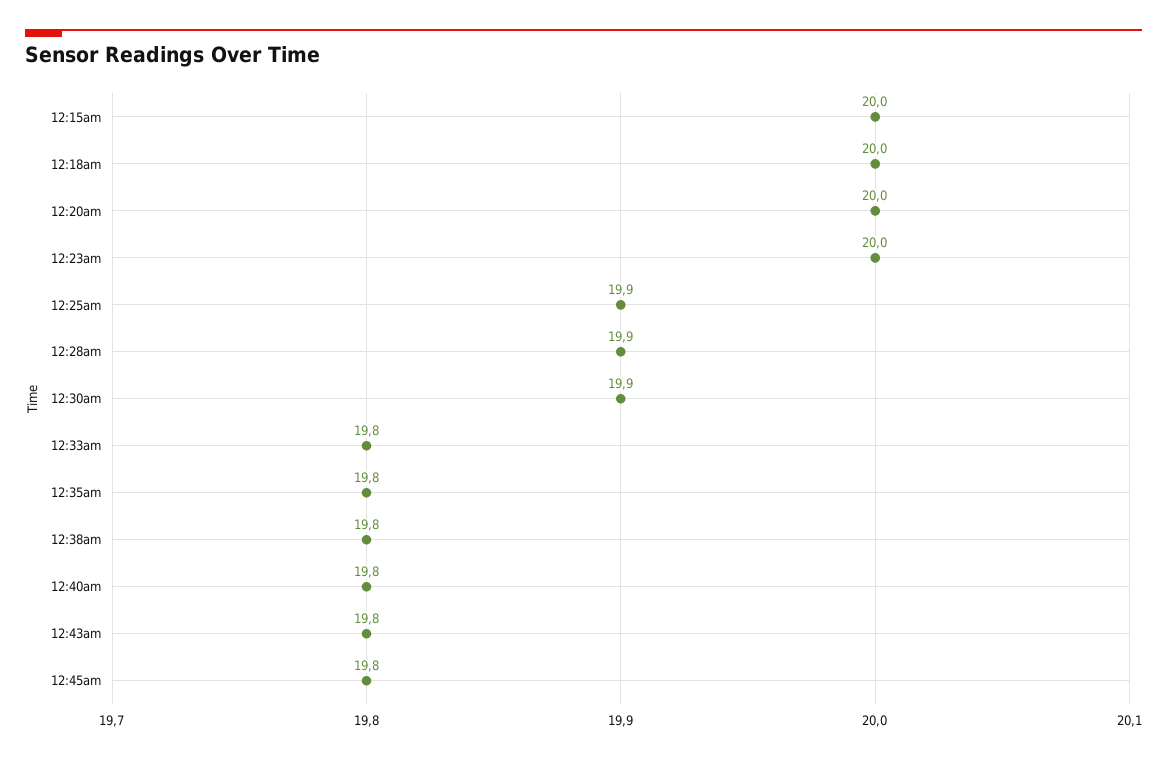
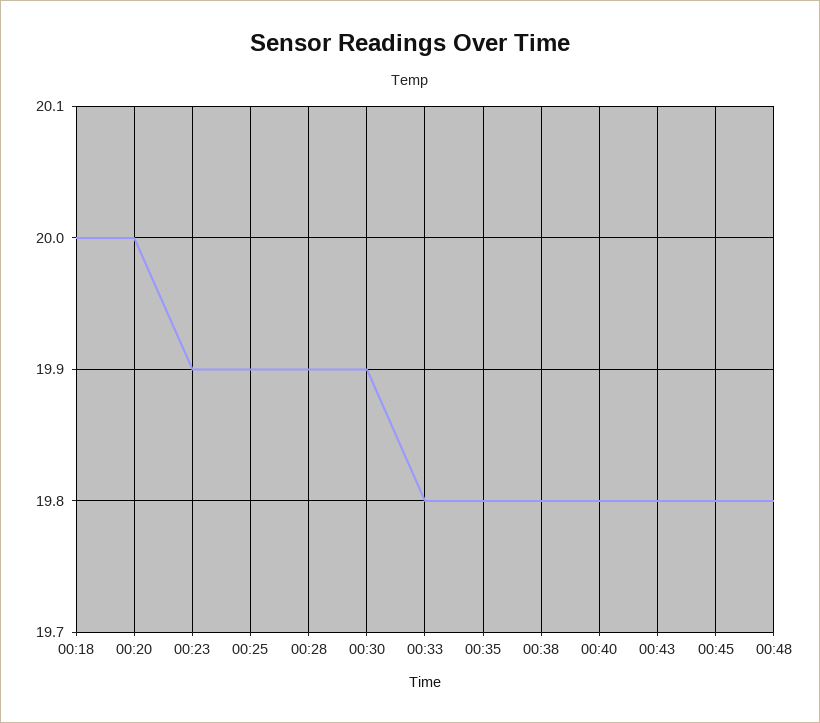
12:15am: 20 -> none
12:23am: 20 -> 19.9
00:48: none -> 19.8

